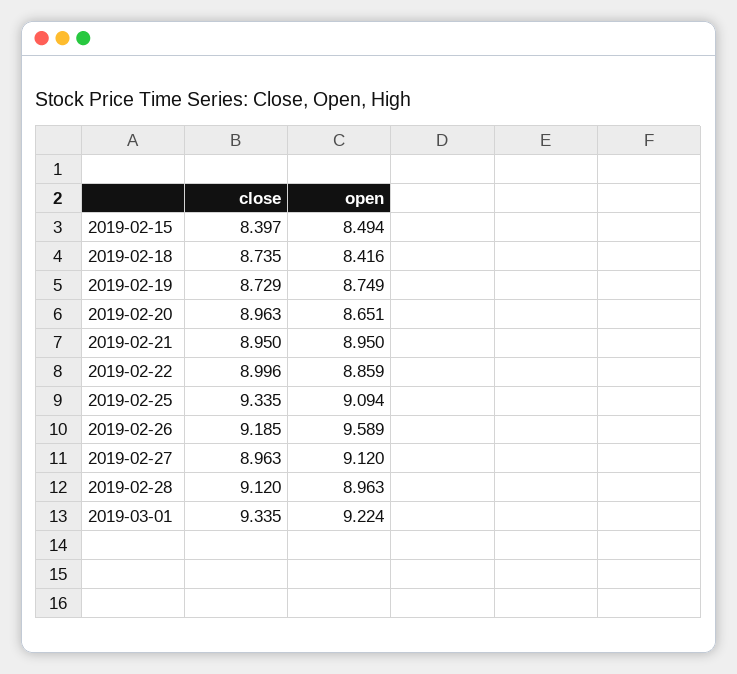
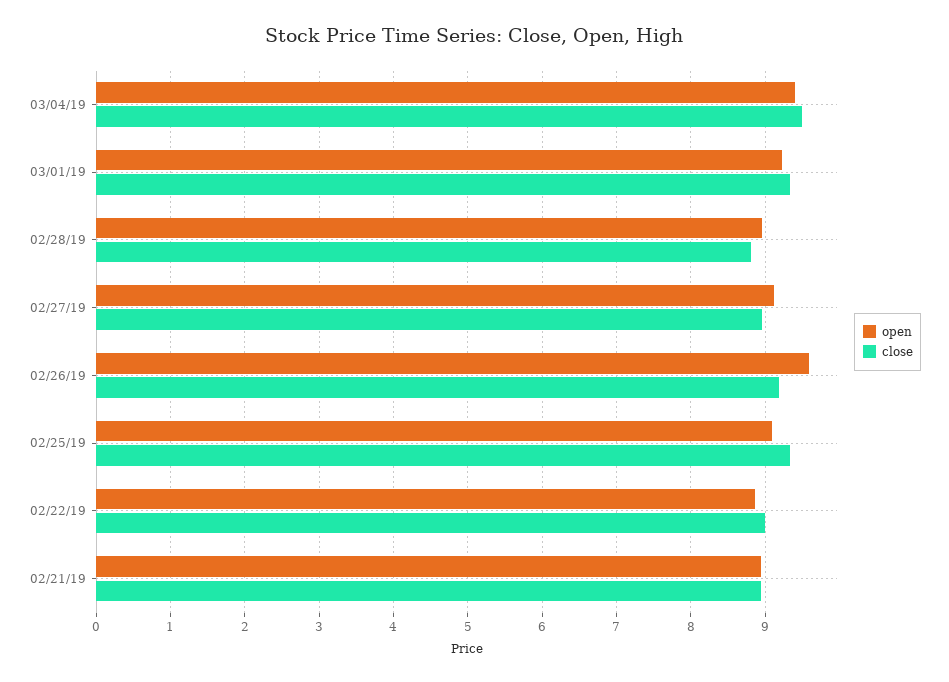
close, 2019-02-15: 8.397 -> none
open, 2019-02-15: 8.494 -> none
close, 2019-02-18: 8.735 -> none
open, 2019-02-18: 8.416 -> none
close, 2019-02-19: 8.729 -> none
open, 2019-02-19: 8.749 -> none
close, 2019-02-20: 8.963 -> none
open, 2019-02-20: 8.651 -> none
close, 2019-02-28: 9.12 -> 8.8
open, 03/04/19: none -> 9.4
close, 03/04/19: none -> 9.5

